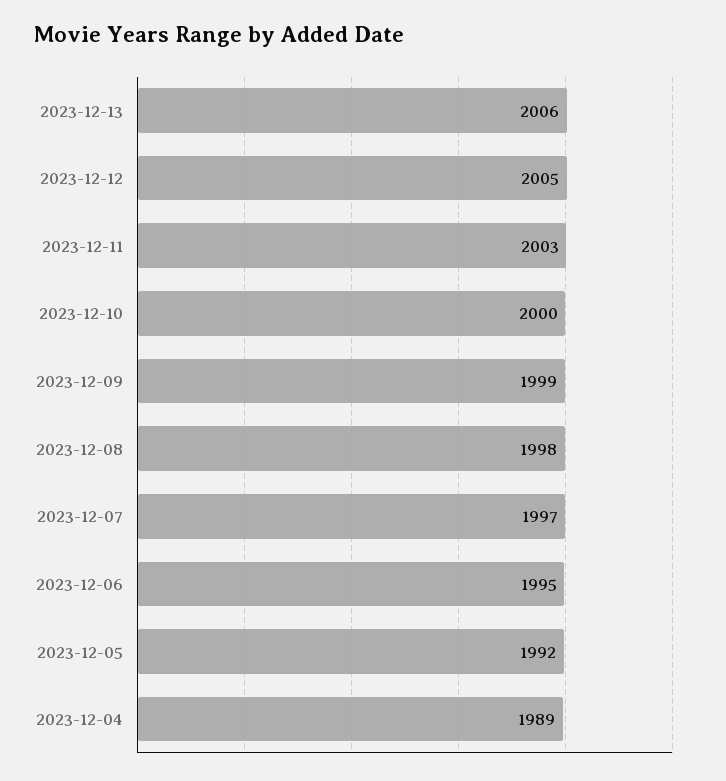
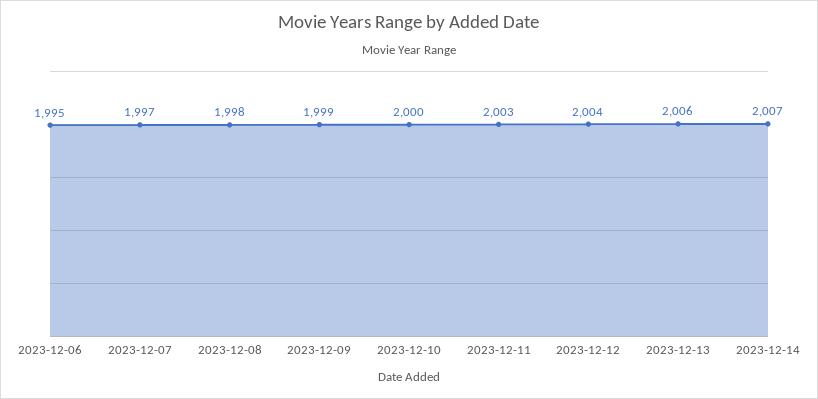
2023-12-12: 2005 -> 2004
2023-12-05: 1992 -> none
2023-12-04: 1989 -> none
2023-12-14: none -> 2007

